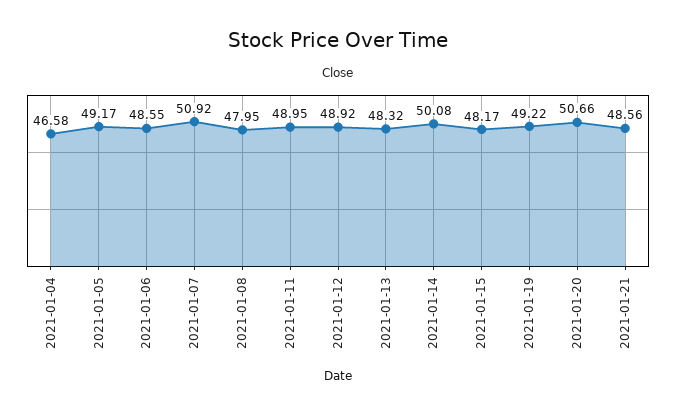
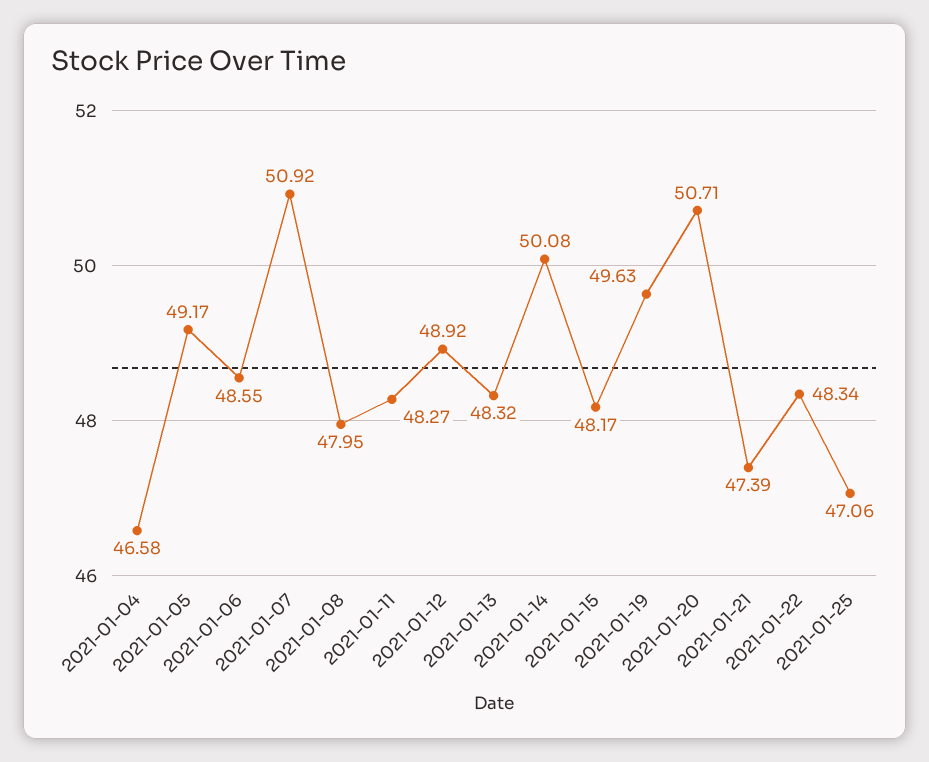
2021-01-11: 48.95 -> 48.27
2021-01-19: 49.22 -> 49.63
2021-01-20: 50.66 -> 50.71
2021-01-21: 48.56 -> 47.39
2021-01-22: none -> 48.34
2021-01-25: none -> 47.06

